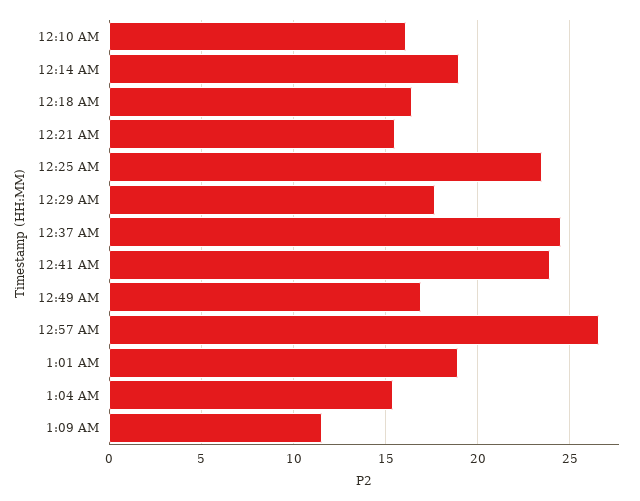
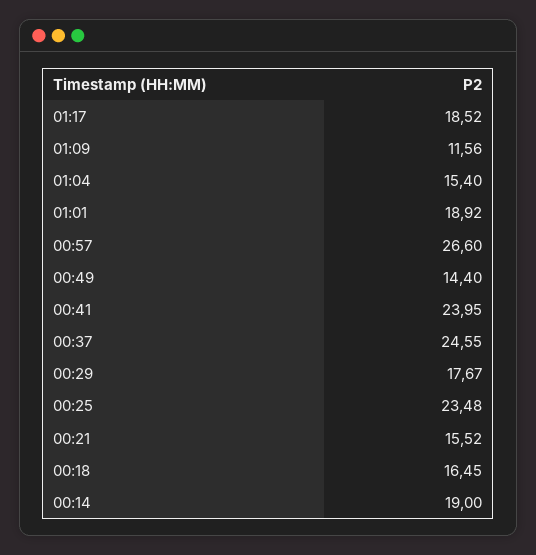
12:10 AM: 16 -> none
12:49 AM: 17 -> 14.4
01:17: none -> 18.52

